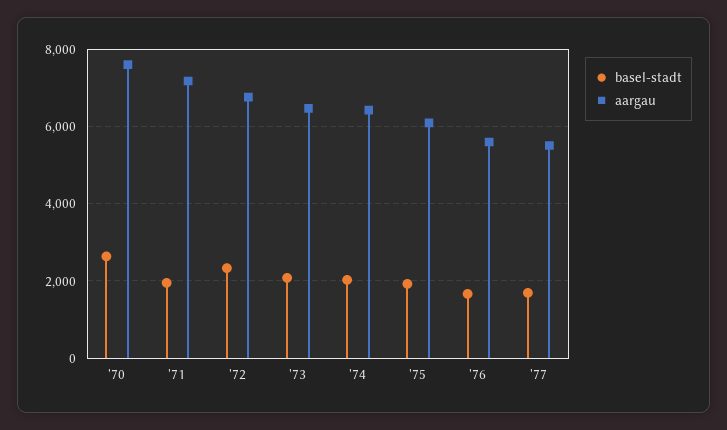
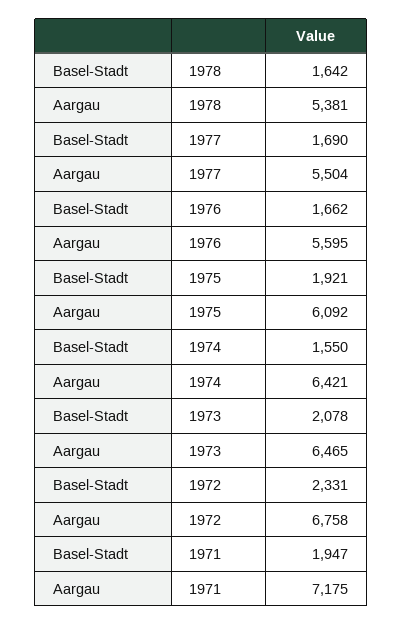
basel-stadt, '70: 2600 -> none
aargau, '70: 7600 -> none
basel-stadt, '74: 2000 -> 1550
basel-stadt, 1978: none -> 1642
aargau, 1978: none -> 5381

